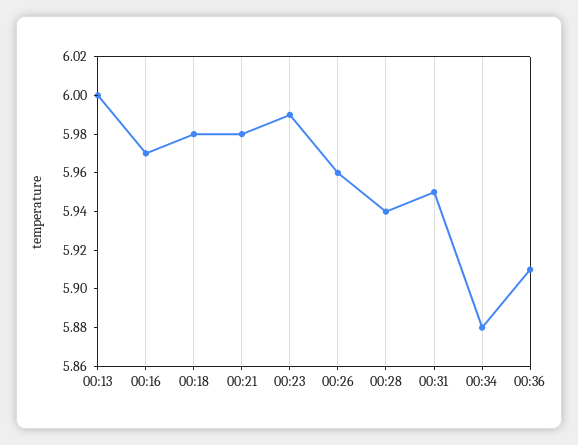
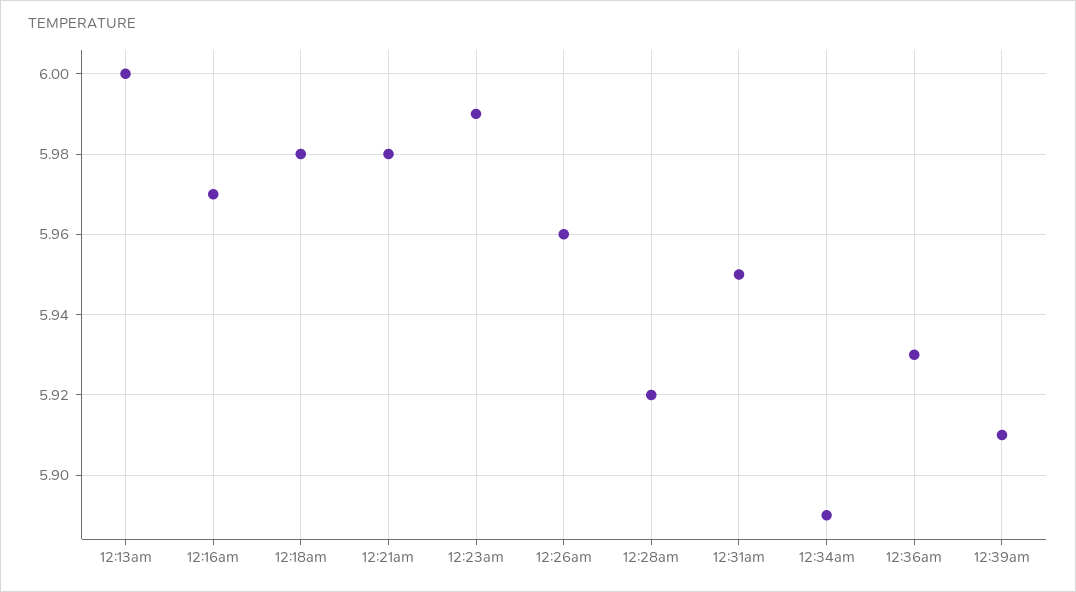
00:28: 5.94 -> 5.92
00:34: 5.88 -> 5.89
00:36: 5.91 -> 5.93
12:39am: none -> 5.91

